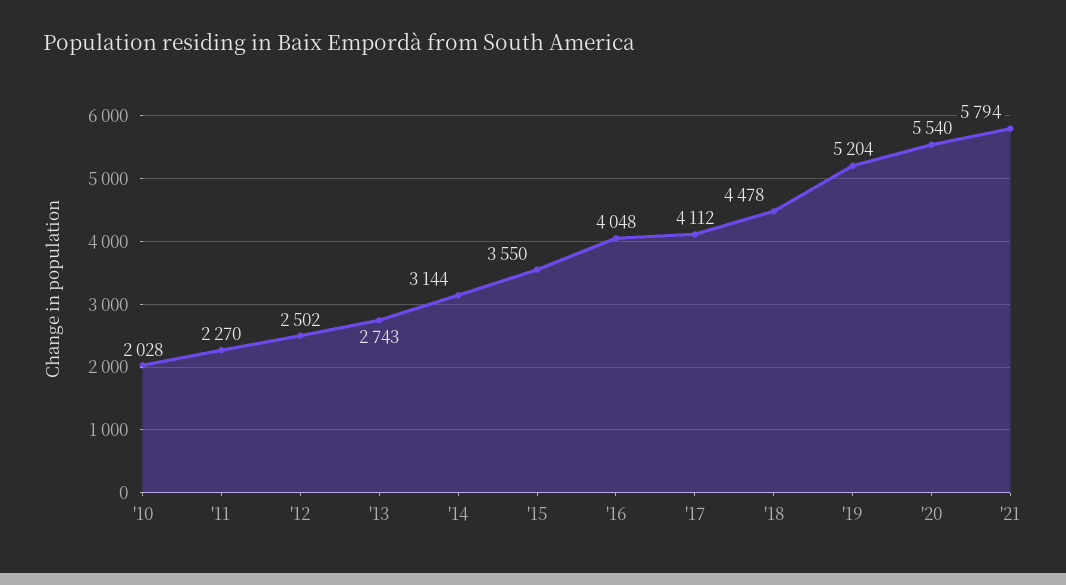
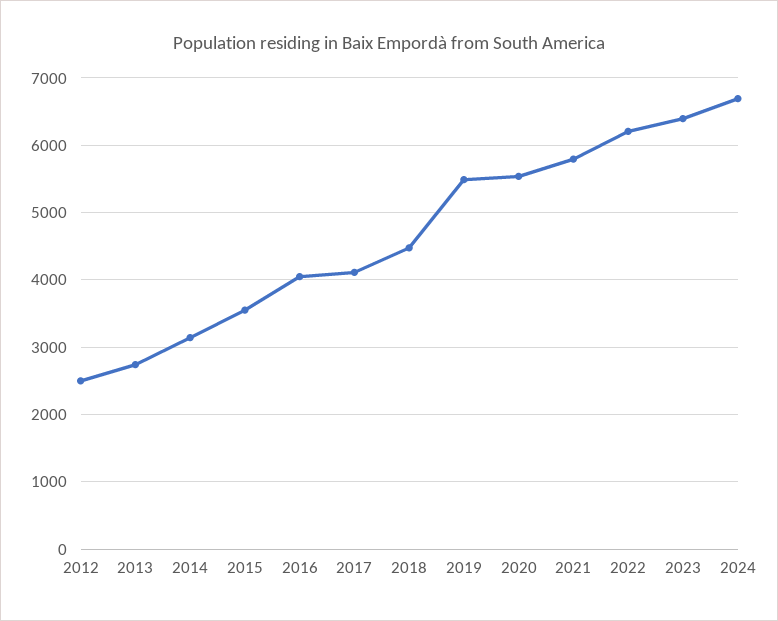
'10: 2028 -> none
'11: 2270 -> none
'19: 5204 -> 5500
2022: none -> 6200
2023: none -> 6400
2024: none -> 6700

